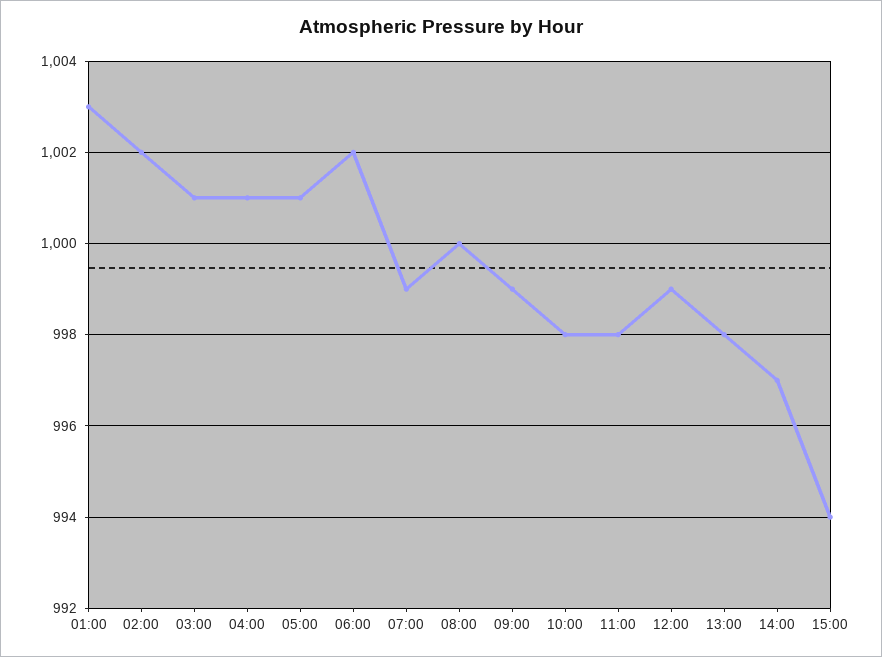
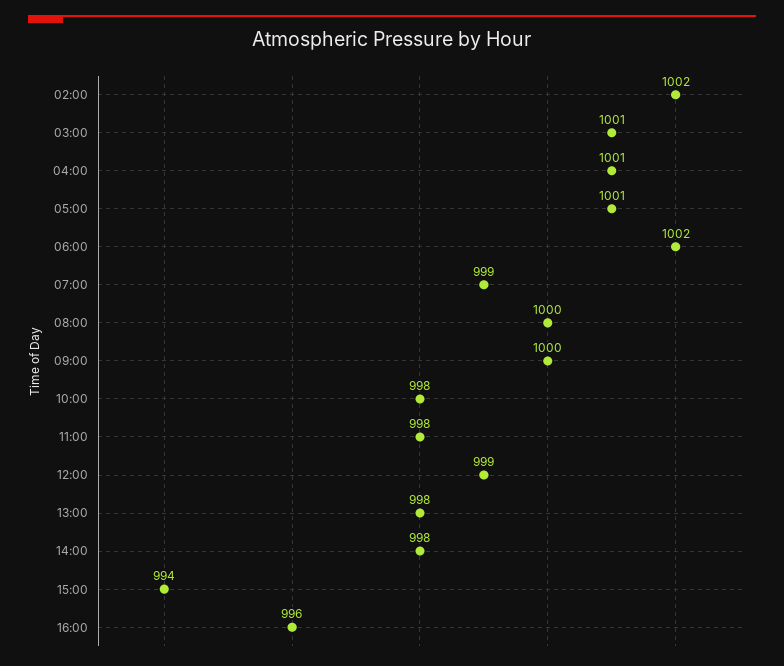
01:00: 1003 -> none
09:00: 999 -> 1000
14:00: 997 -> 998
16:00: none -> 996

